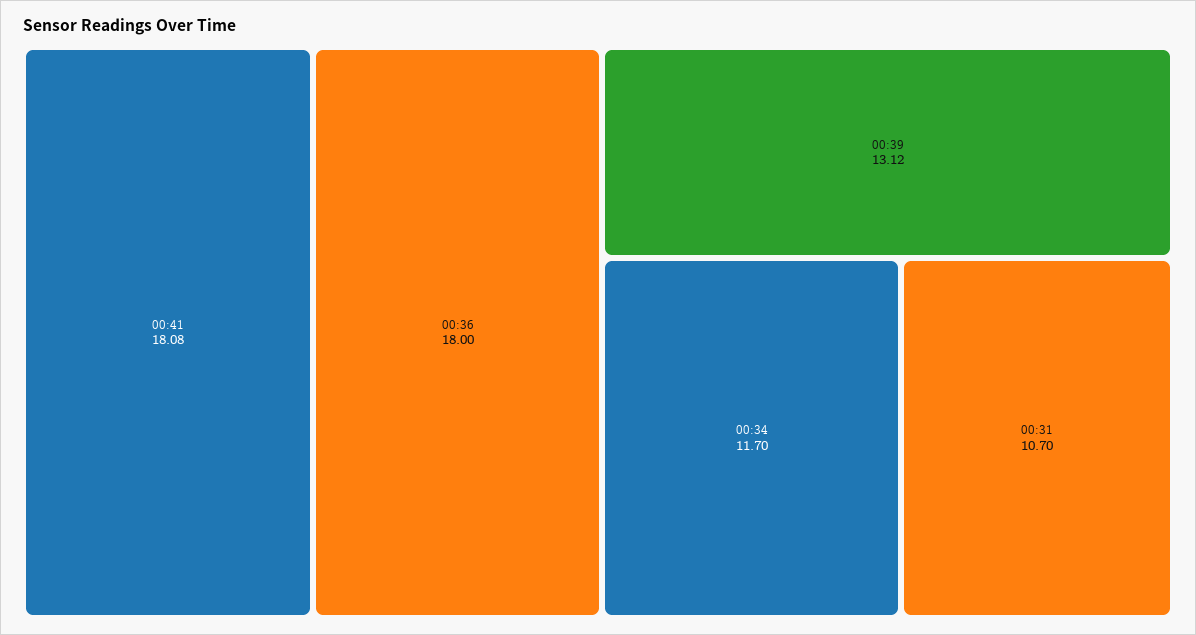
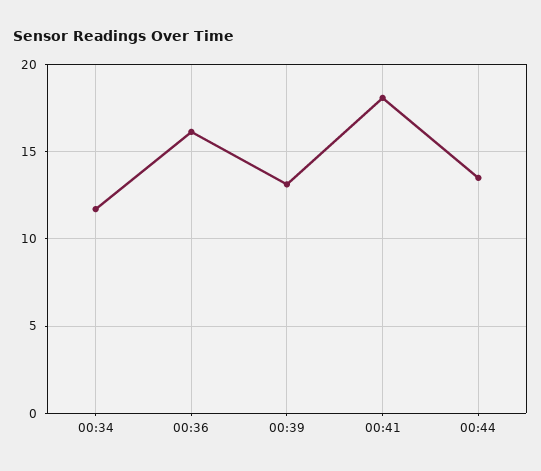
00:36: 18 -> 16
00:31: 10.7 -> none
00:44: none -> 13.5

